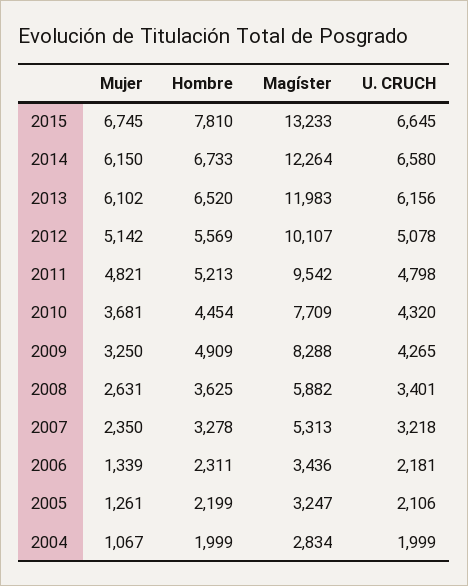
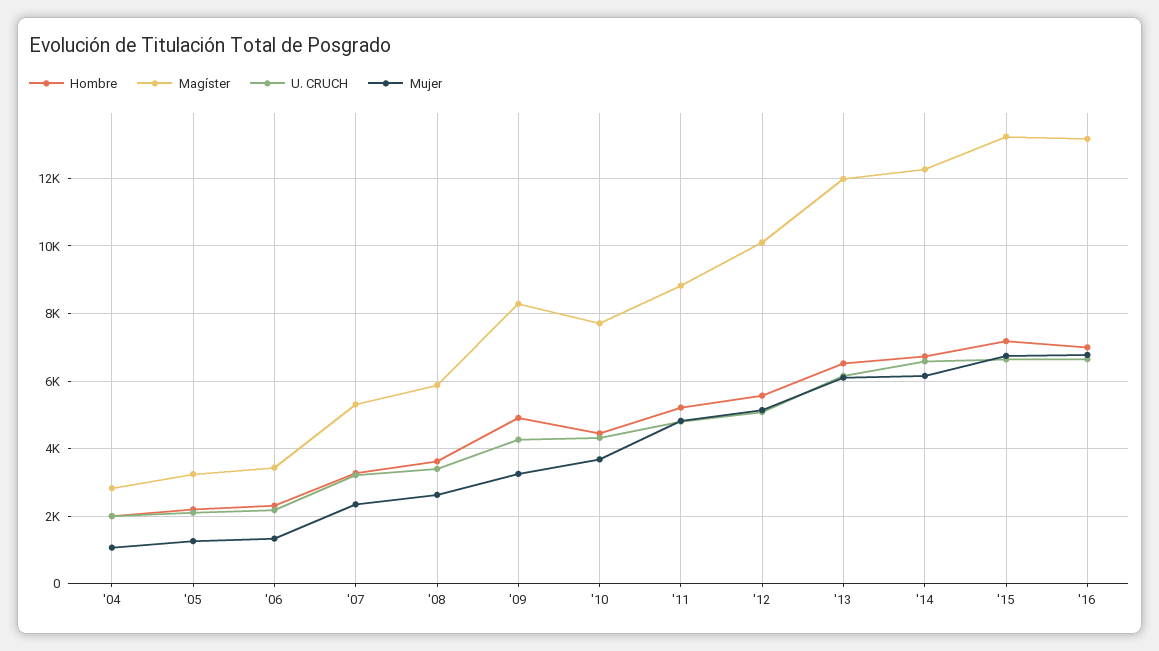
Hombre, 2015: 7810 -> 7200
Magíster, 2011: 9542 -> 8800
Hombre, '16: none -> 7000
Magíster, '16: none -> 13200
U. CRUCH, '16: none -> 6600
Mujer, '16: none -> 6800

